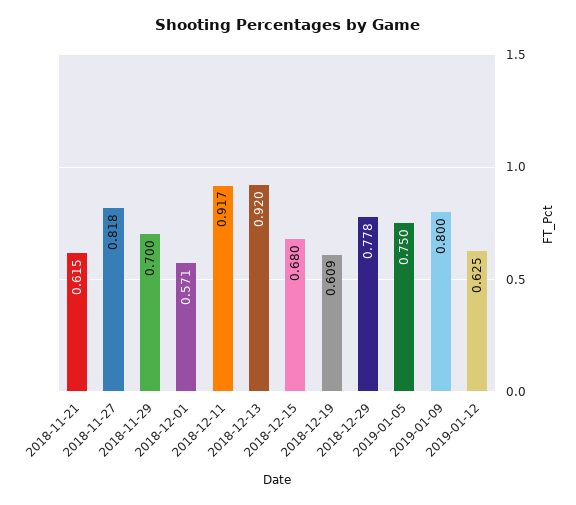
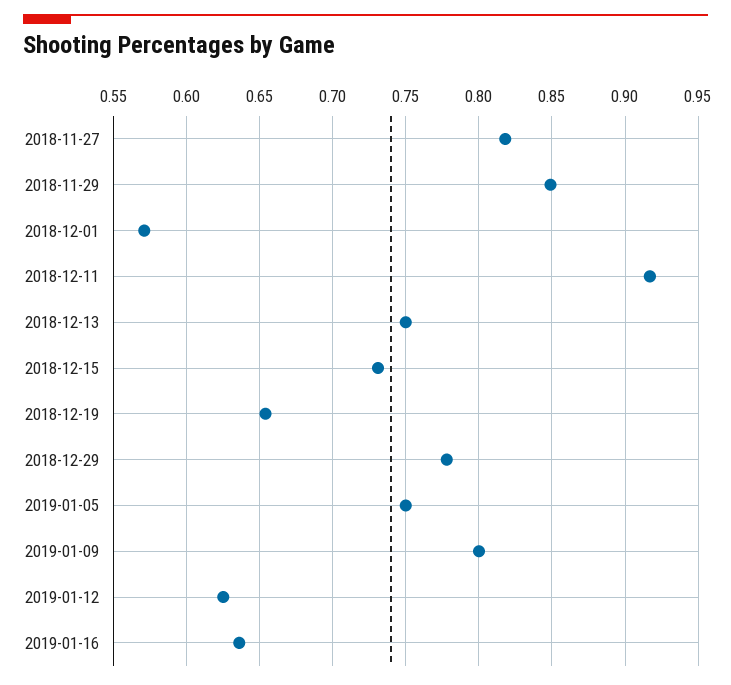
2018-11-21: 0.615 -> none
2018-11-29: 0.7 -> 0.85
2018-12-13: 0.92 -> 0.75
2018-12-15: 0.68 -> 0.73
2018-12-19: 0.609 -> 0.655
2019-01-16: none -> 0.635

